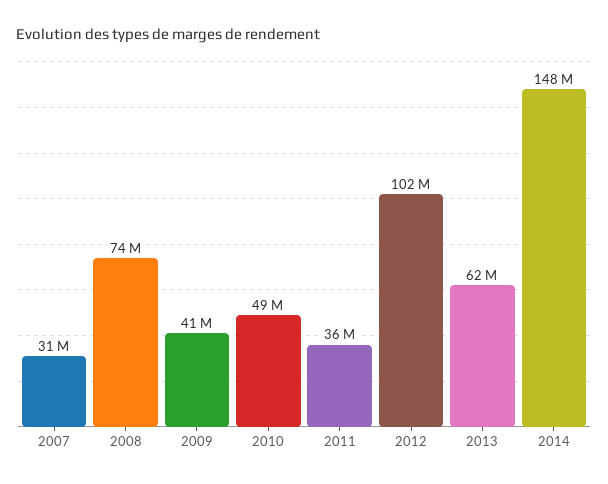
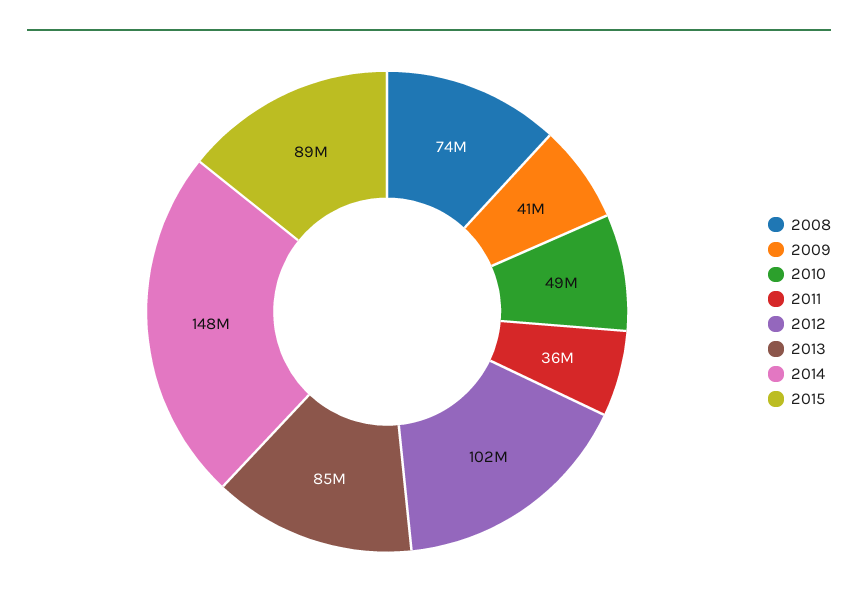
2007: 31000000 -> none
2013: 62000000 -> 85000000
2015: none -> 89000000

